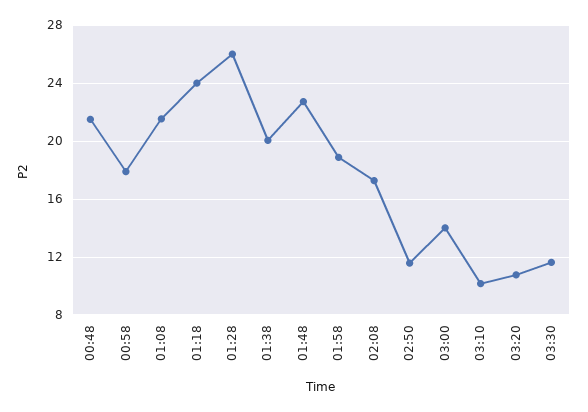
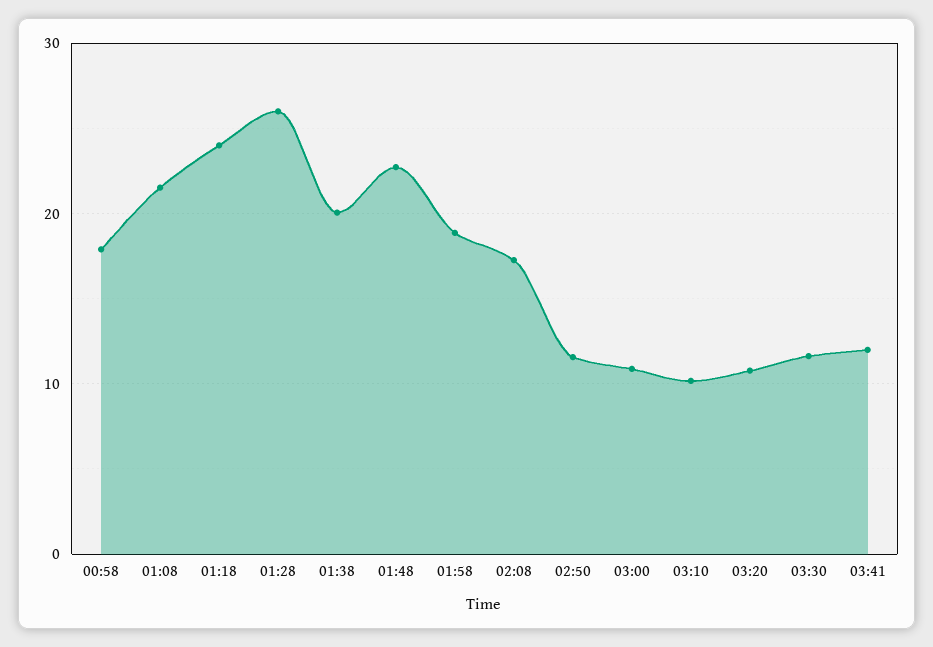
00:48: 21.5 -> none
03:00: 14 -> 11
03:41: none -> 12

